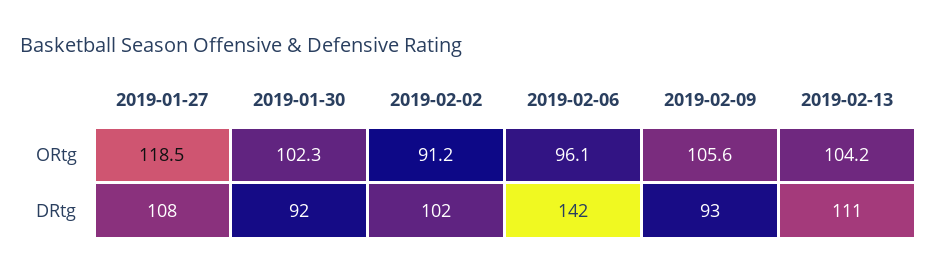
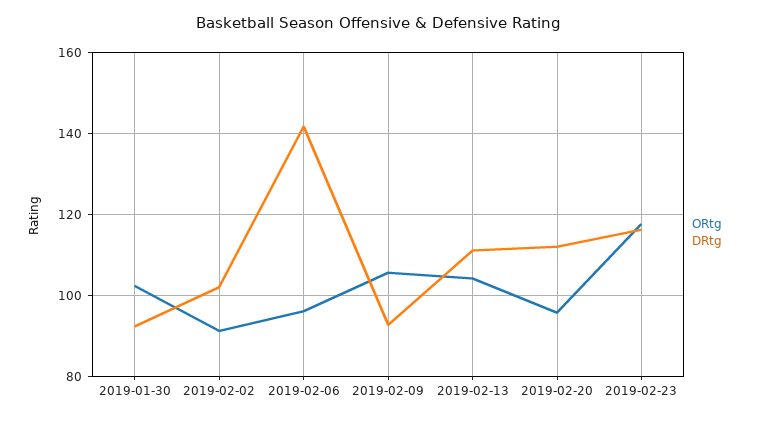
ORtg, 2019-01-27: 118.5 -> none
DRtg, 2019-01-27: 108 -> none
ORtg, 2019-02-20: none -> 96
DRtg, 2019-02-20: none -> 112
ORtg, 2019-02-23: none -> 118
DRtg, 2019-02-23: none -> 116

